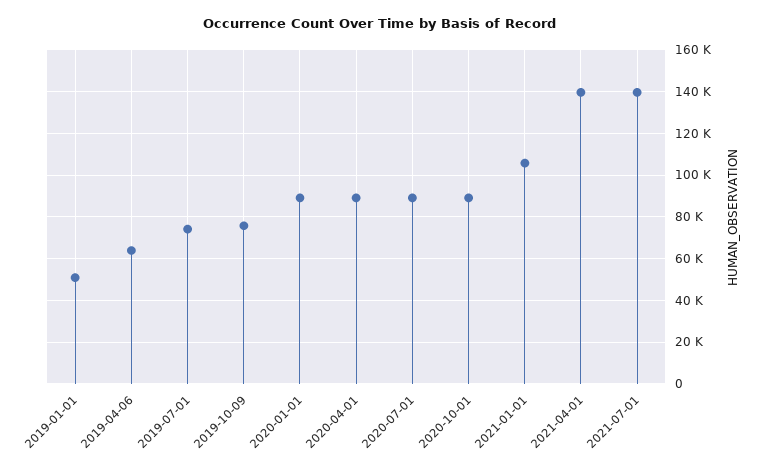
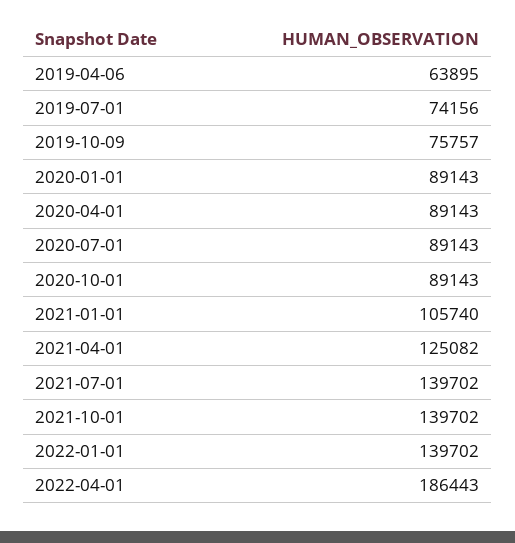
2019-01-01: 50000 -> none
2021-04-01: 140000 -> 125082
2021-10-01: none -> 139702
2022-01-01: none -> 139702
2022-04-01: none -> 186443

